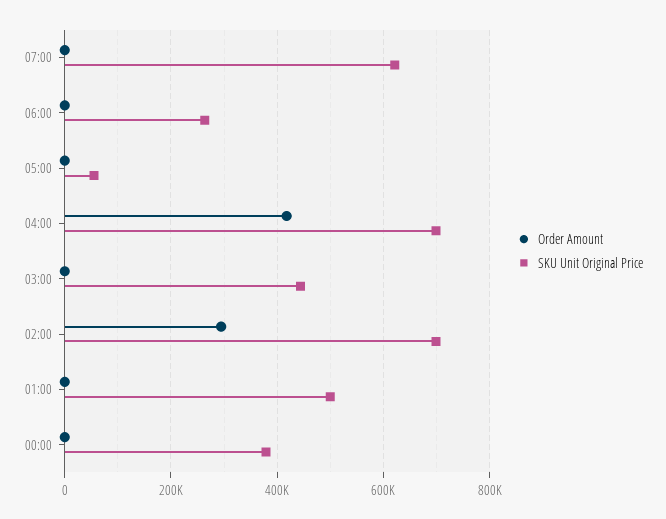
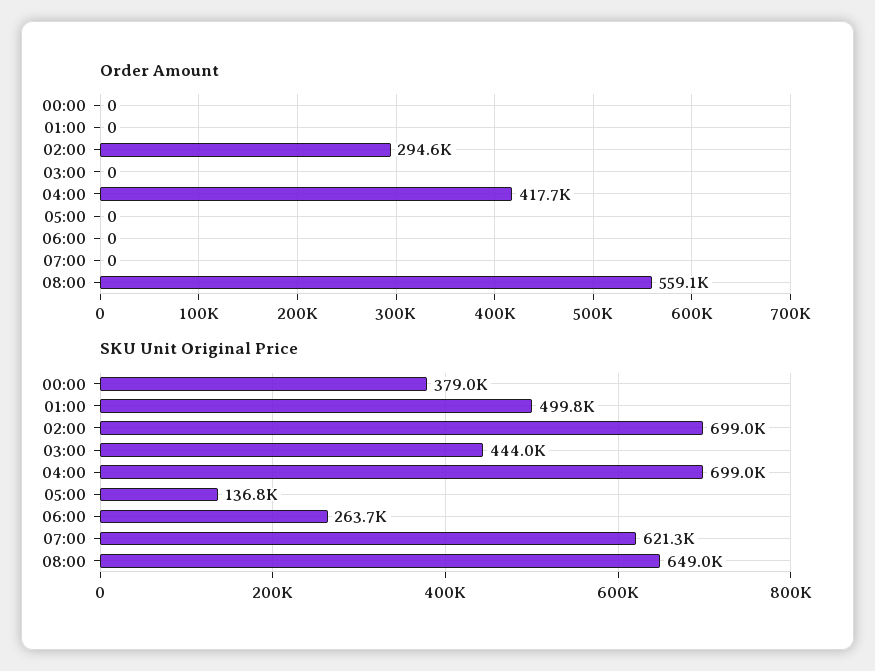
SKU Unit Original Price, 05:00: 60000 -> 136800
Order Amount, 08:00: none -> 559100
SKU Unit Original Price, 08:00: none -> 649000

